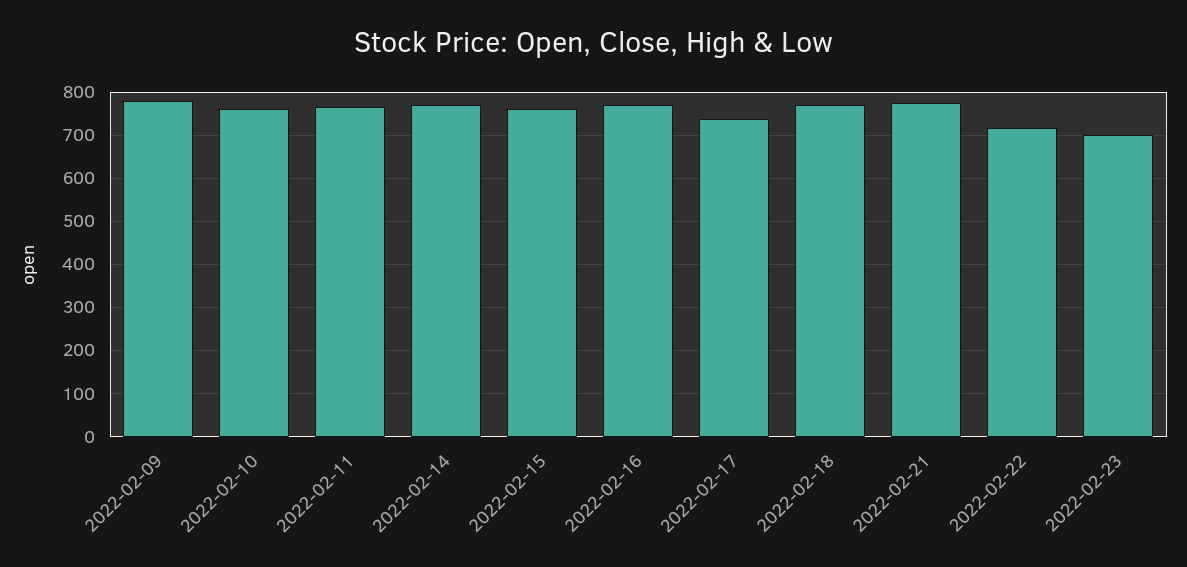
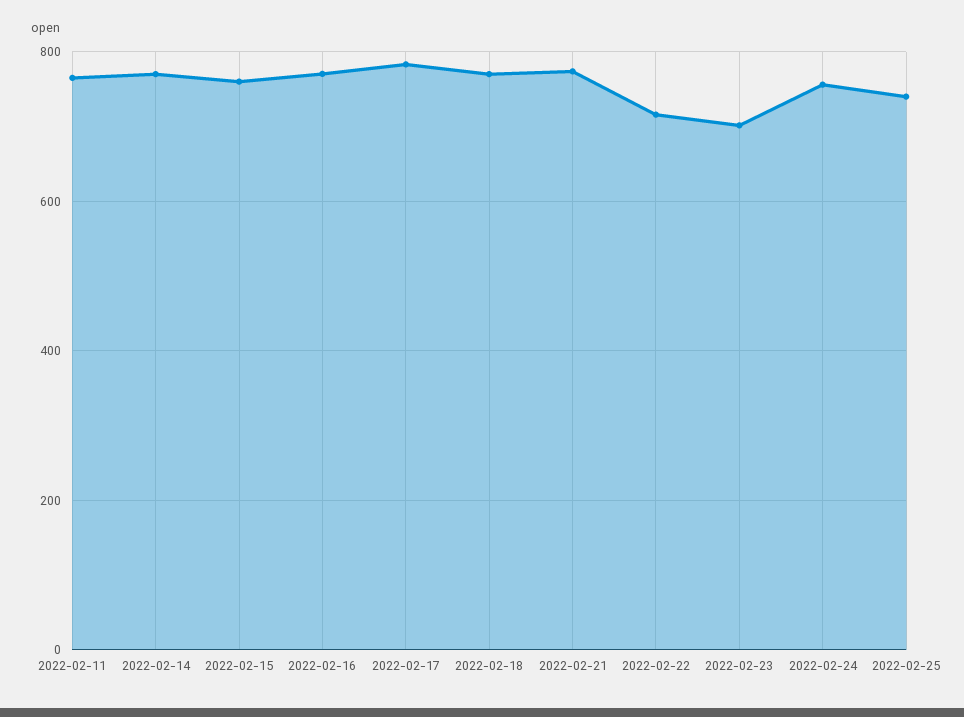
2022-02-09: 780 -> none
2022-02-10: 760 -> none
2022-02-17: 740 -> 780
2022-02-24: none -> 760
2022-02-25: none -> 740

